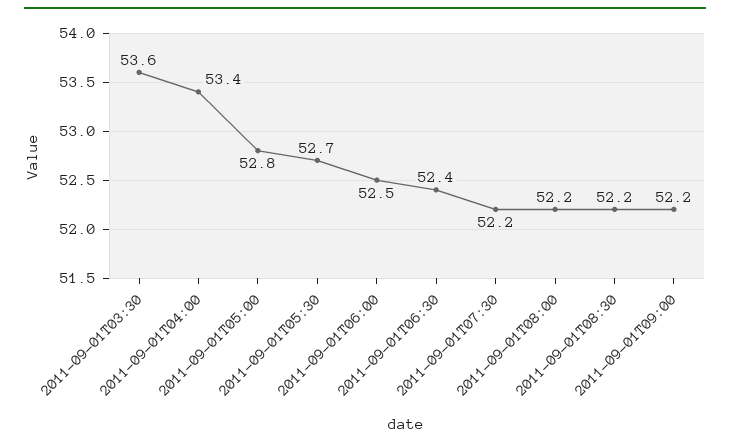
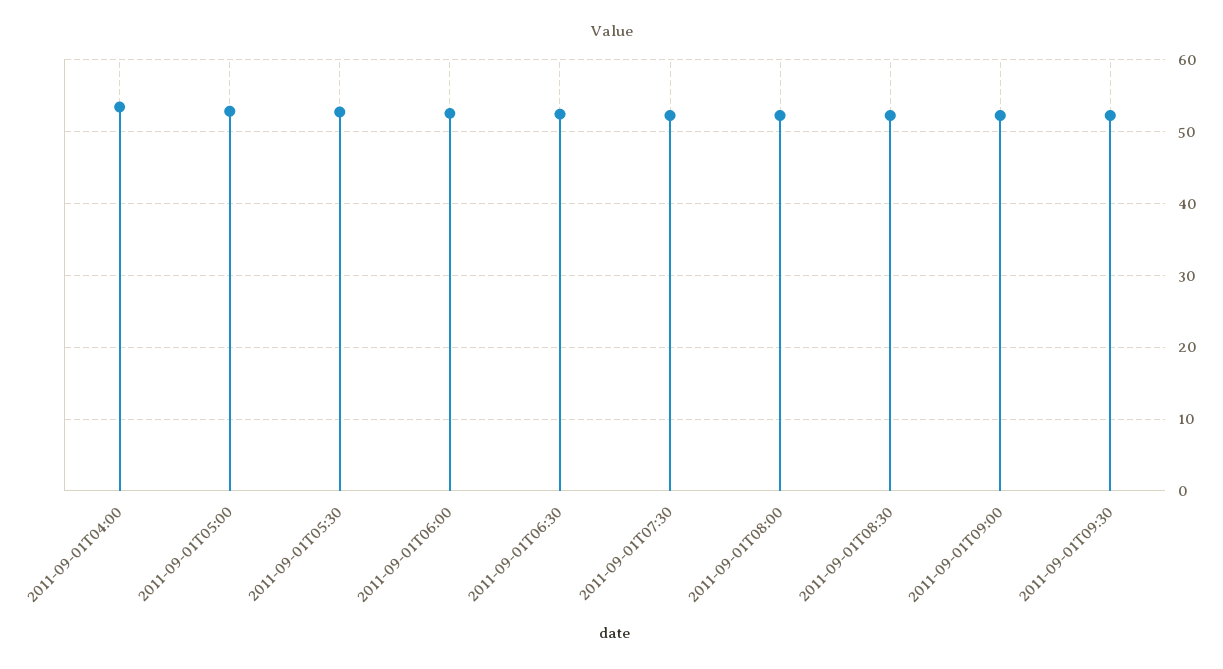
2011-09-01T03:30: 53.6 -> none
2011-09-01T09:30: none -> 52

